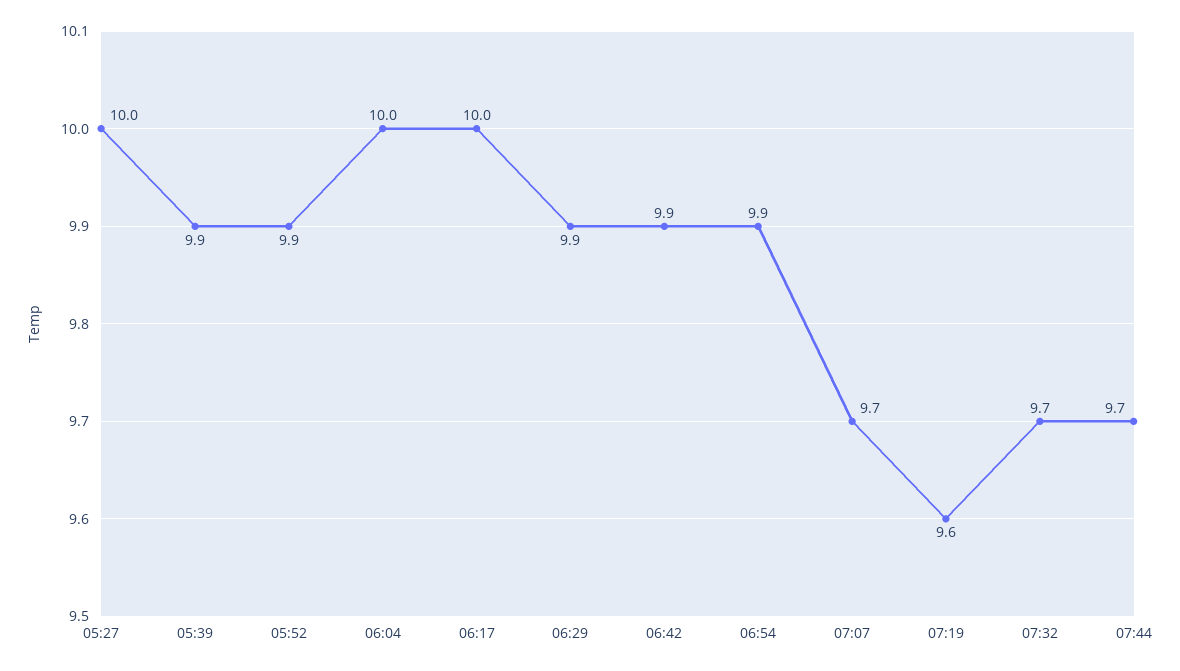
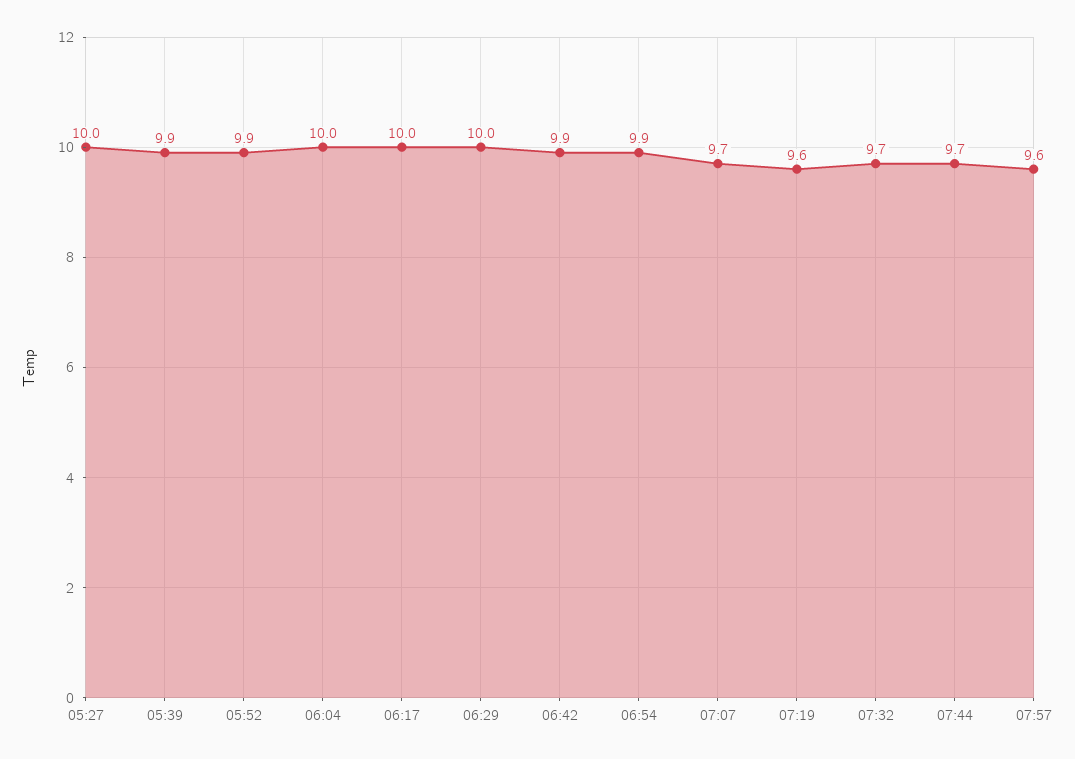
06:29: 9.9 -> 10
07:57: none -> 9.6

